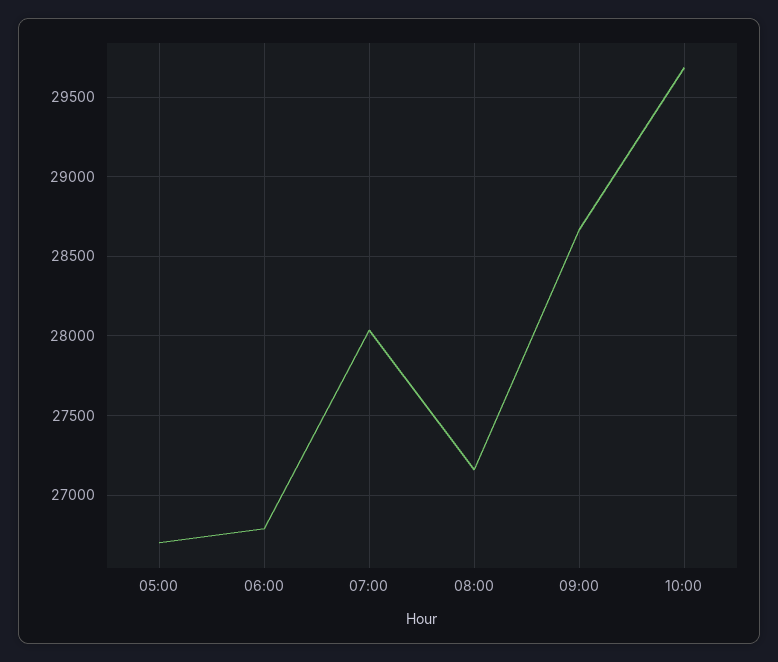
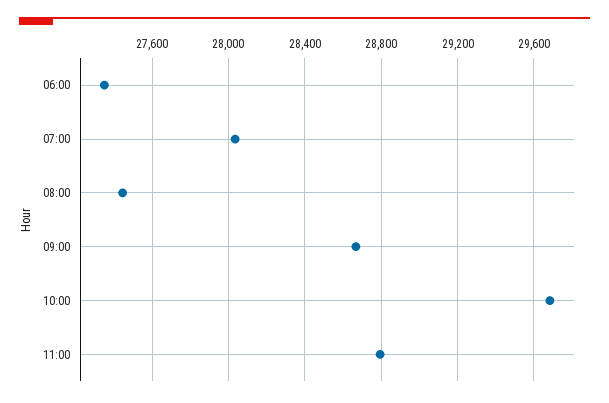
05:00: 26700 -> none
06:00: 26800 -> 27350
08:00: 27150 -> 27450
11:00: none -> 28800

